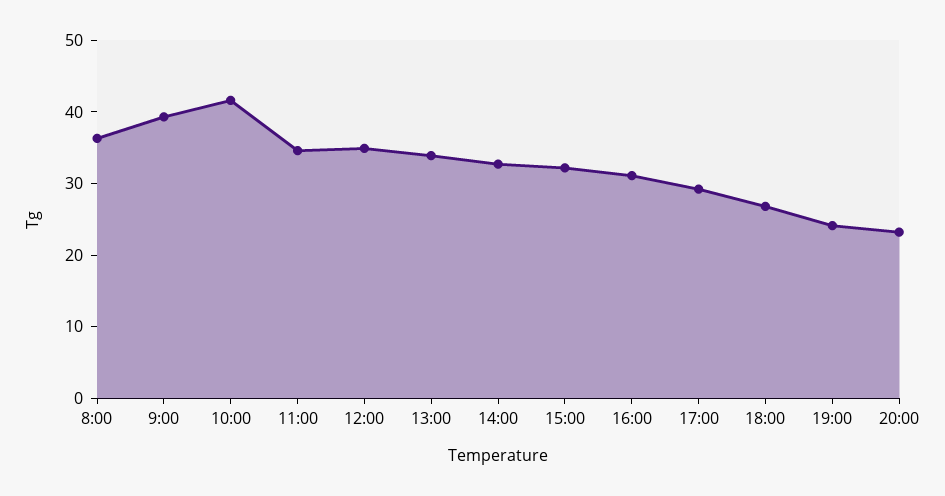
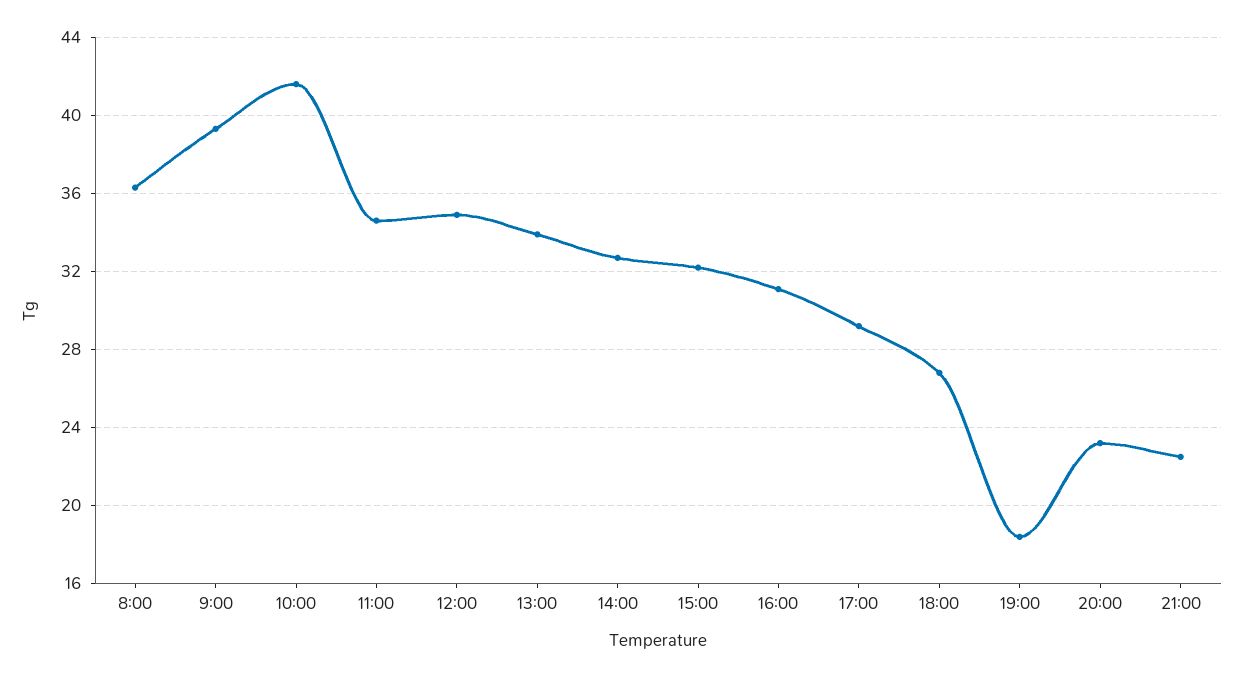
19:00: 24 -> 18.5
21:00: none -> 22.5

